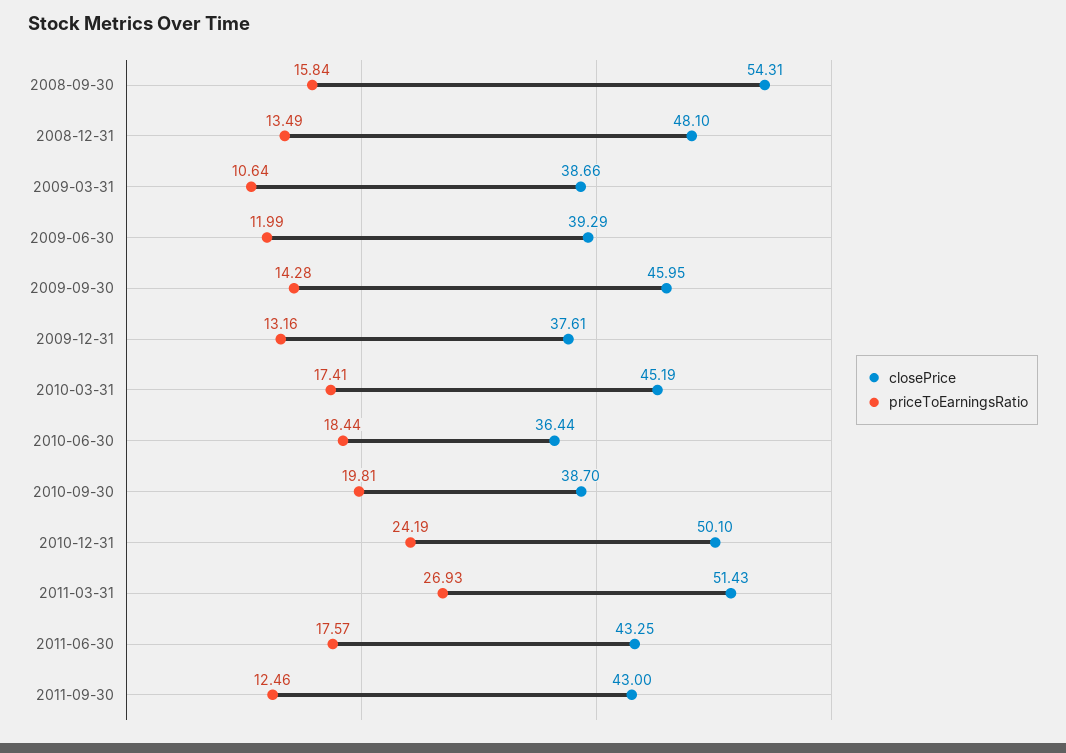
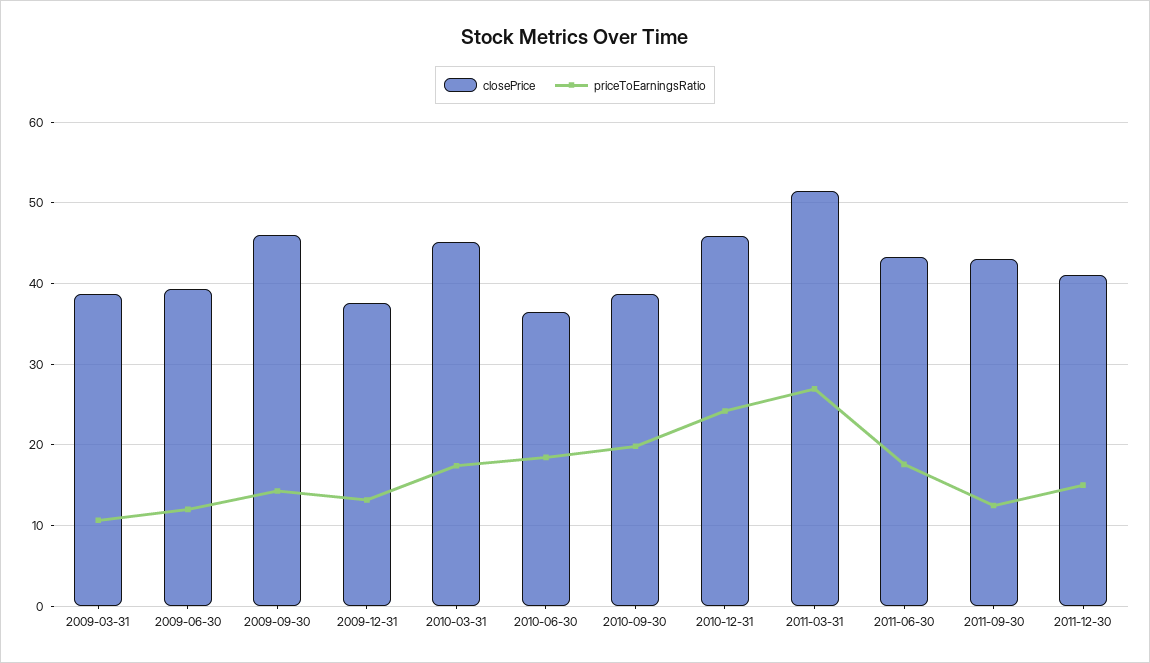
closePrice, 2008-09-30: 54.31 -> none
priceToEarningsRatio, 2008-09-30: 15.84 -> none
closePrice, 2008-12-31: 48.1 -> none
priceToEarningsRatio, 2008-12-31: 13.49 -> none
closePrice, 2010-12-31: 50.1 -> 46
closePrice, 2011-12-30: none -> 41
priceToEarningsRatio, 2011-12-30: none -> 15

